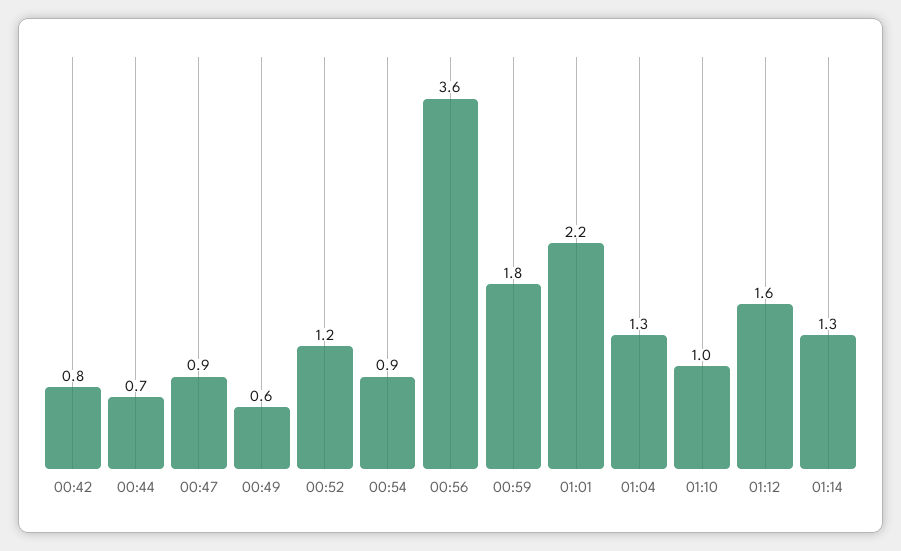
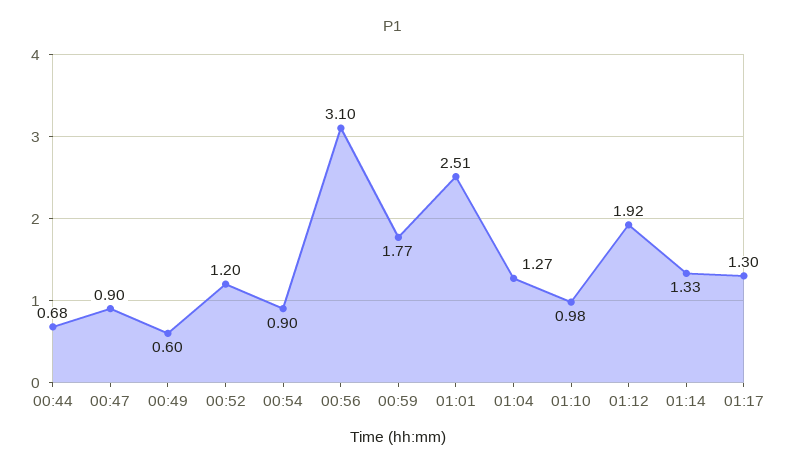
00:42: 0.8 -> none
00:56: 3.6 -> 3.1
01:01: 2.2 -> 2.51
01:12: 1.6 -> 1.92
01:17: none -> 1.3

